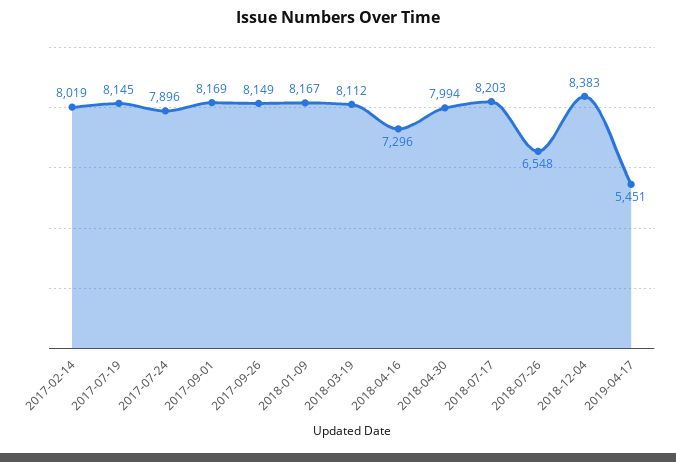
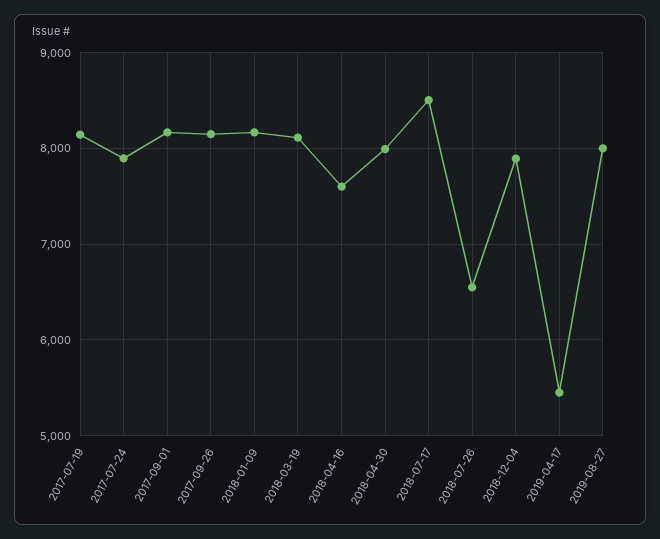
2017-02-14: 8019 -> none
2018-04-16: 7296 -> 7600
2018-07-17: 8203 -> 8500
2018-12-04: 8383 -> 7900
2019-08-27: none -> 8000

